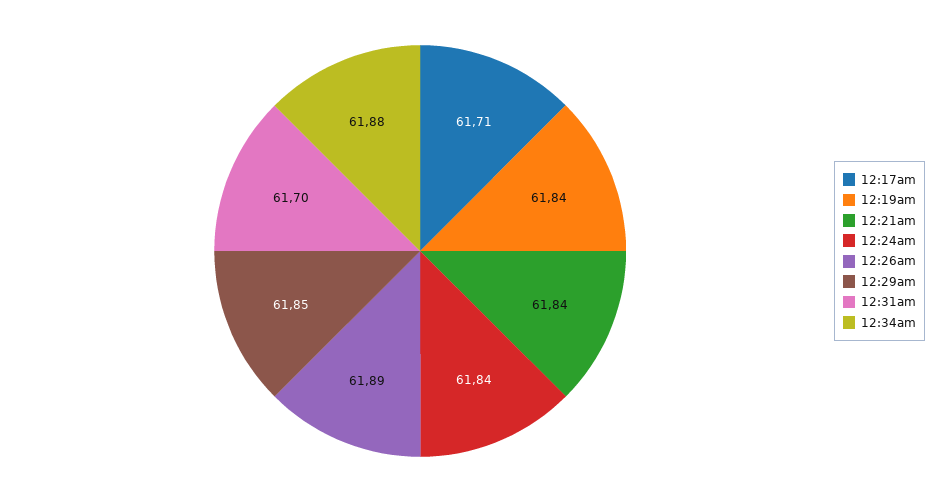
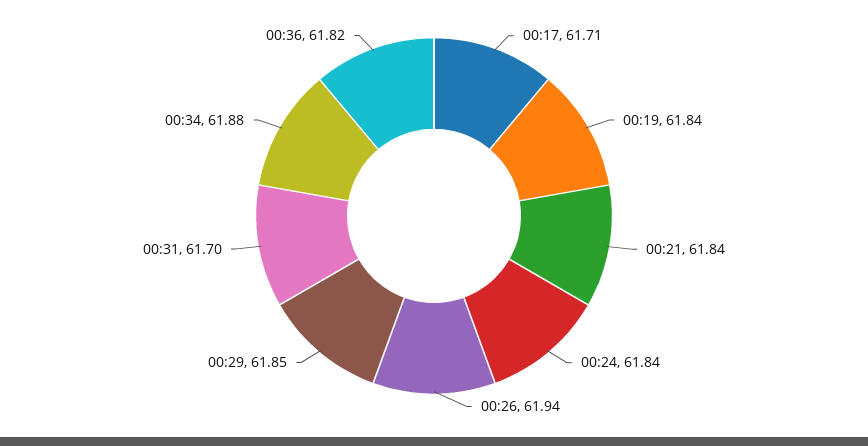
12:26am: 61.89 -> 61.94
00:36: none -> 61.82

